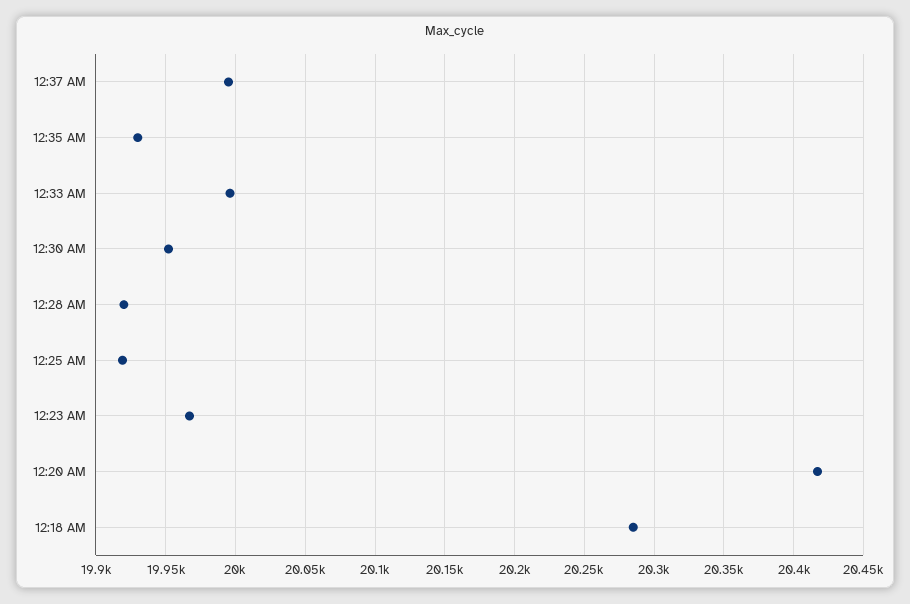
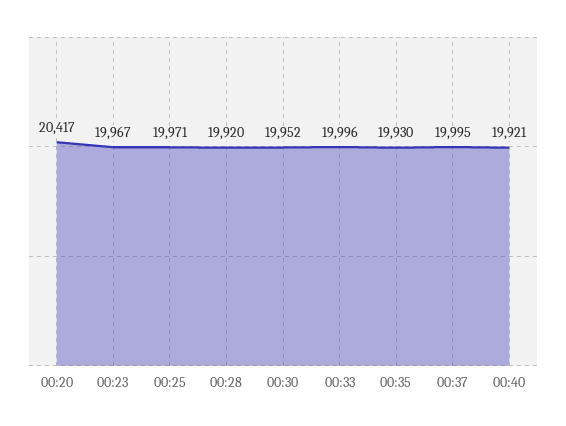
12:25 AM: 19920 -> 19971
12:18 AM: 20285 -> none
00:40: none -> 19921

